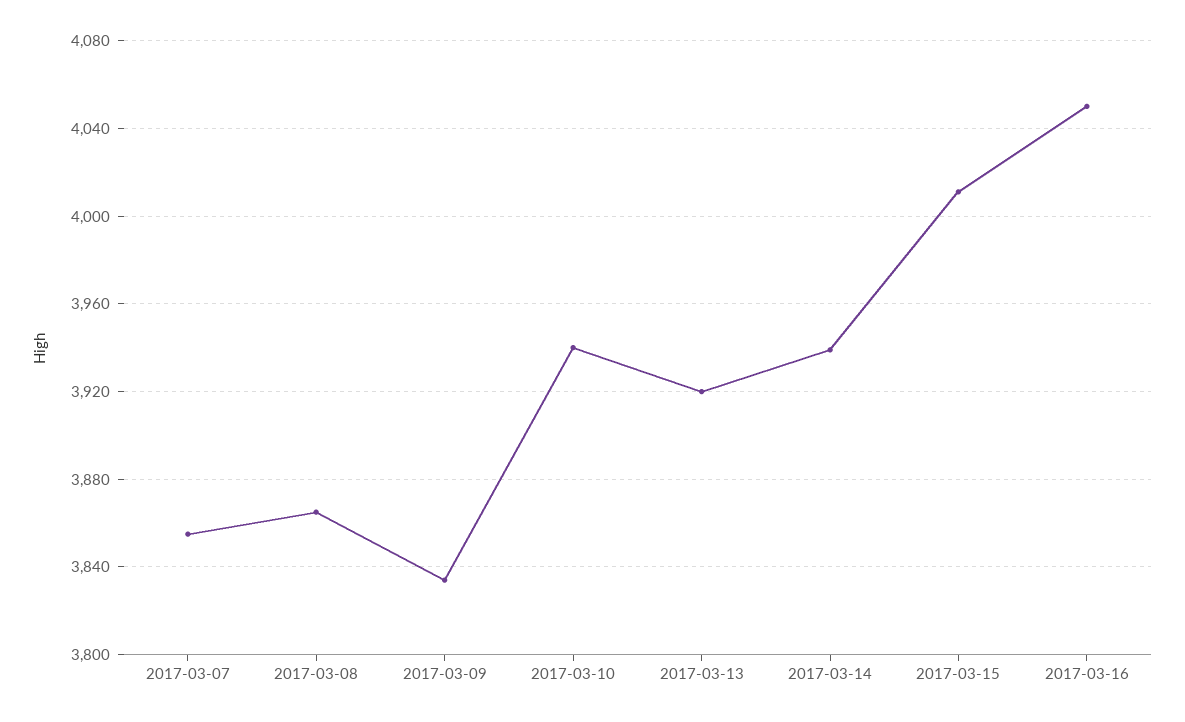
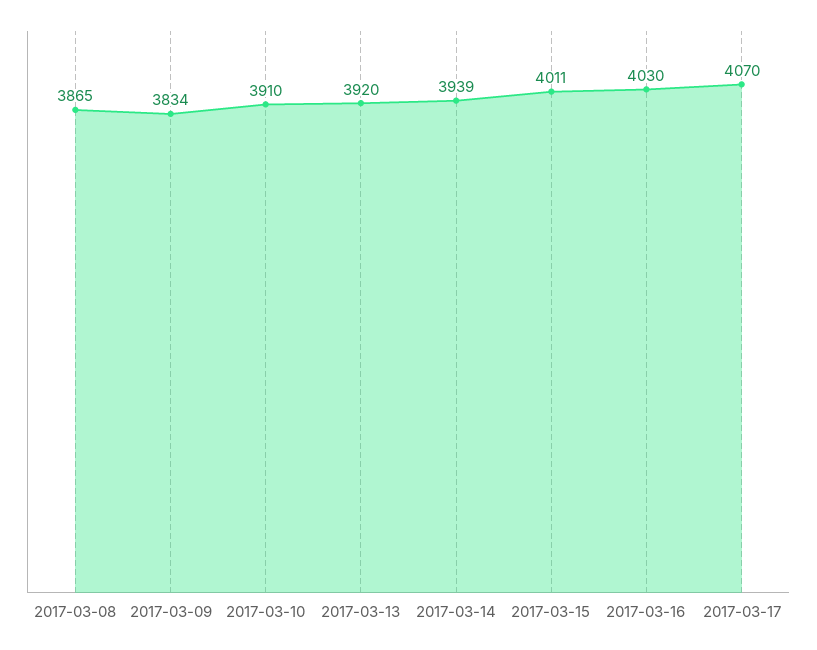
2017-03-07: 3855 -> none
2017-03-10: 3940 -> 3910
2017-03-16: 4050 -> 4030
2017-03-17: none -> 4070

